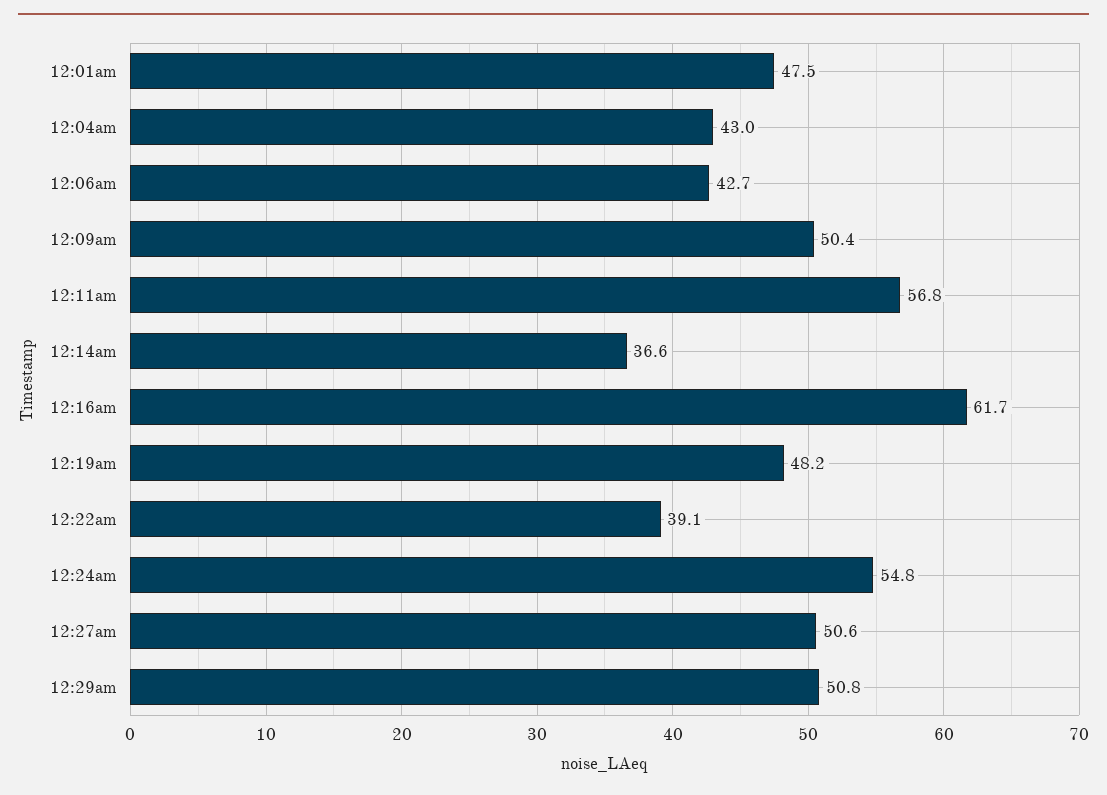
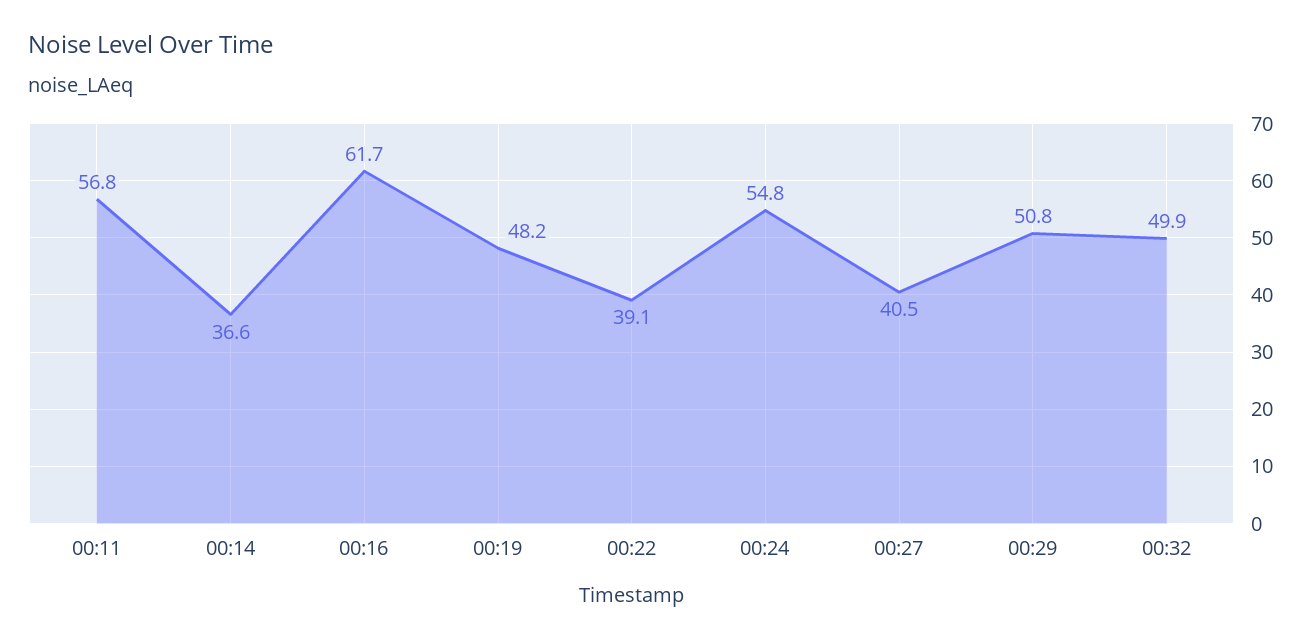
12:01am: 47.5 -> none
12:04am: 43 -> none
12:06am: 42.7 -> none
12:09am: 50.4 -> none
12:27am: 50.6 -> 40.5
00:32: none -> 49.9

